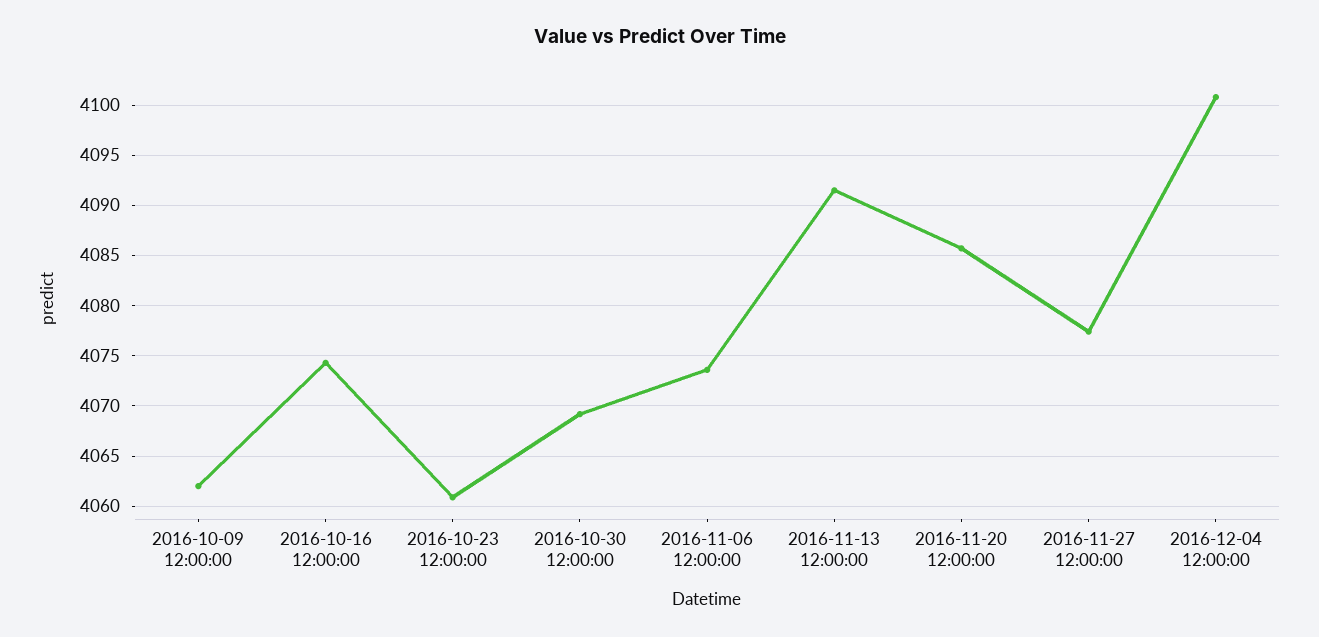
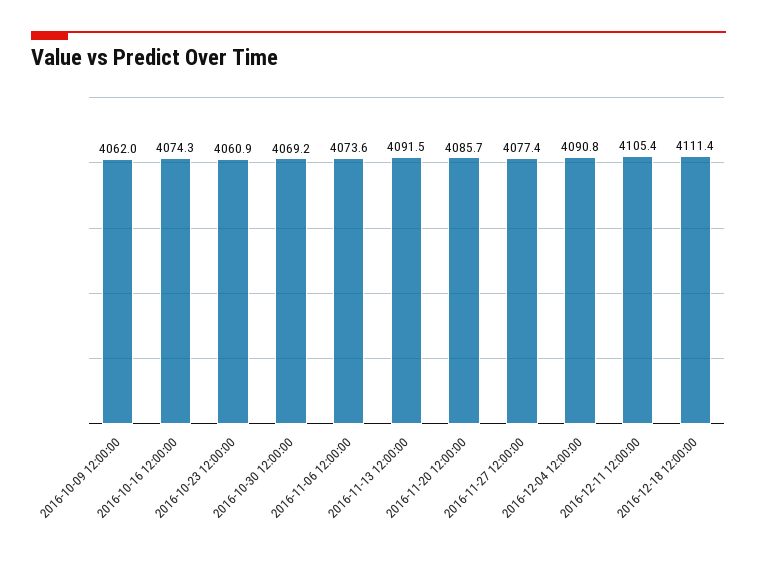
2016-12-04 12:00:00: 4101 -> 4090.8
2016-12-11 12:00:00: none -> 4105.4
2016-12-18 12:00:00: none -> 4111.4

